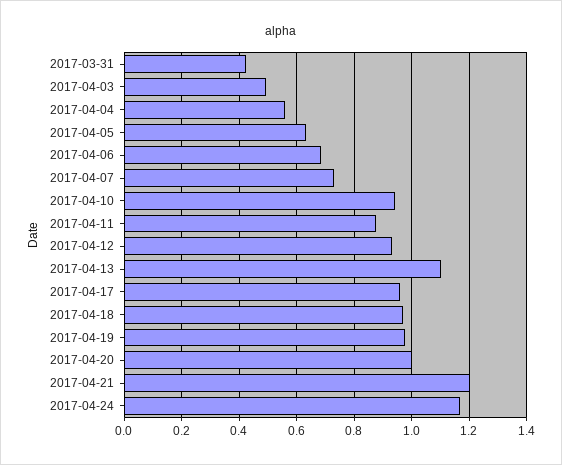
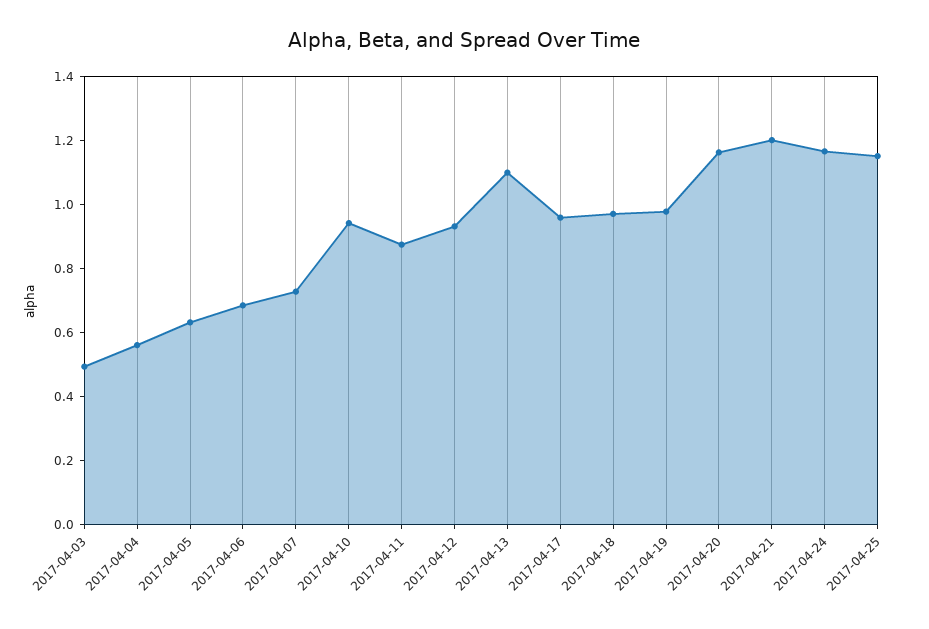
2017-03-31: 0.425 -> none
2017-04-20: 1 -> 1.15
2017-04-25: none -> 1.15

